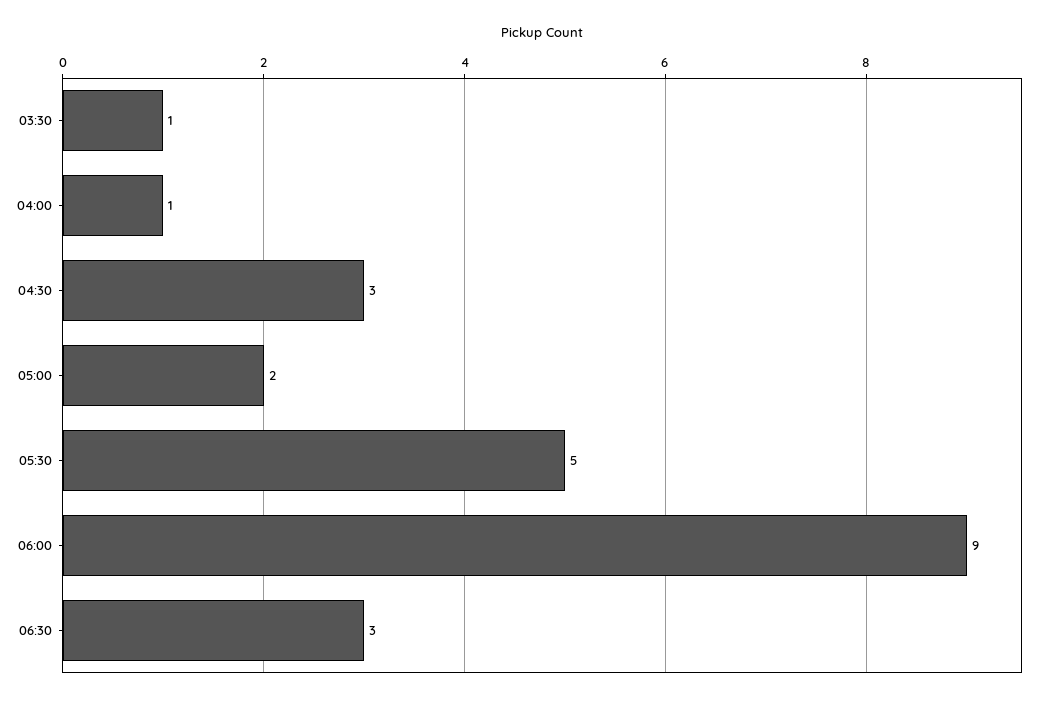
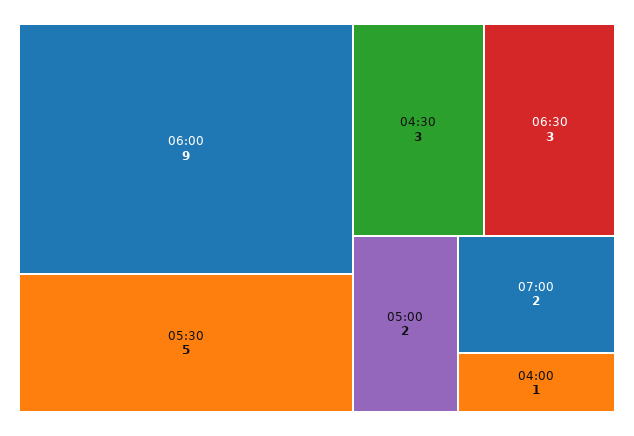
03:30: 1 -> none
07:00: none -> 2

